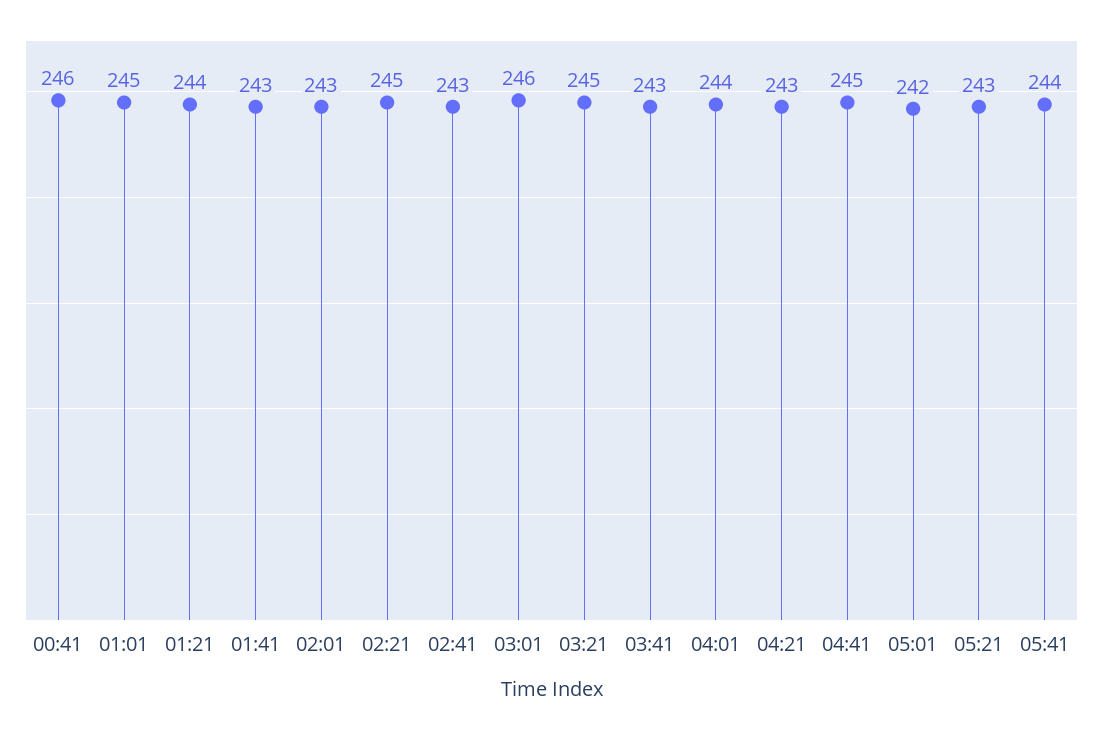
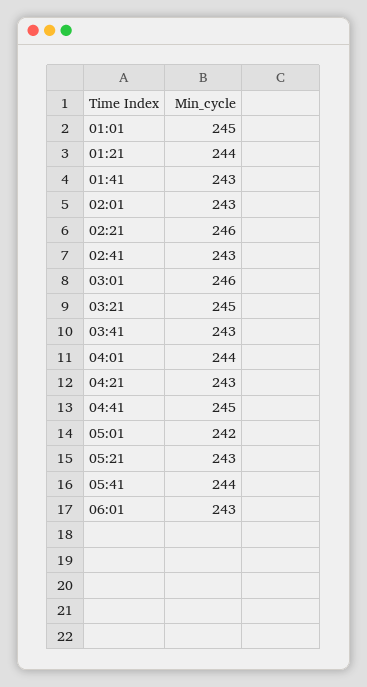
00:41: 246 -> none
02:21: 245 -> 246
06:01: none -> 243

